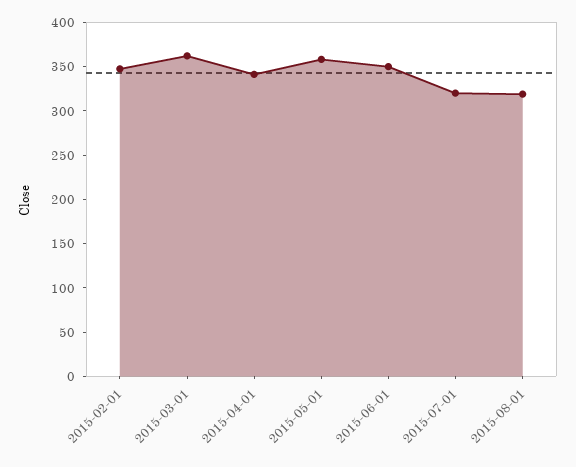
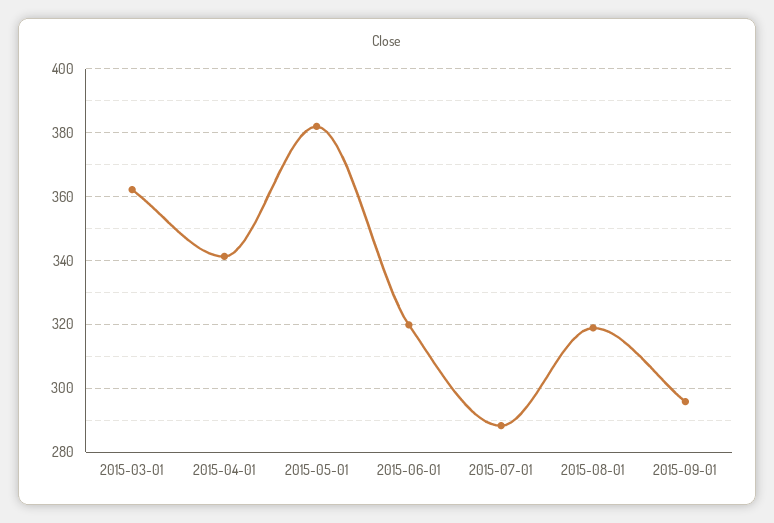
2015-02-01: 350 -> none
2015-05-01: 360 -> 382
2015-06-01: 350 -> 320
2015-07-01: 320 -> 288
2015-09-01: none -> 296

